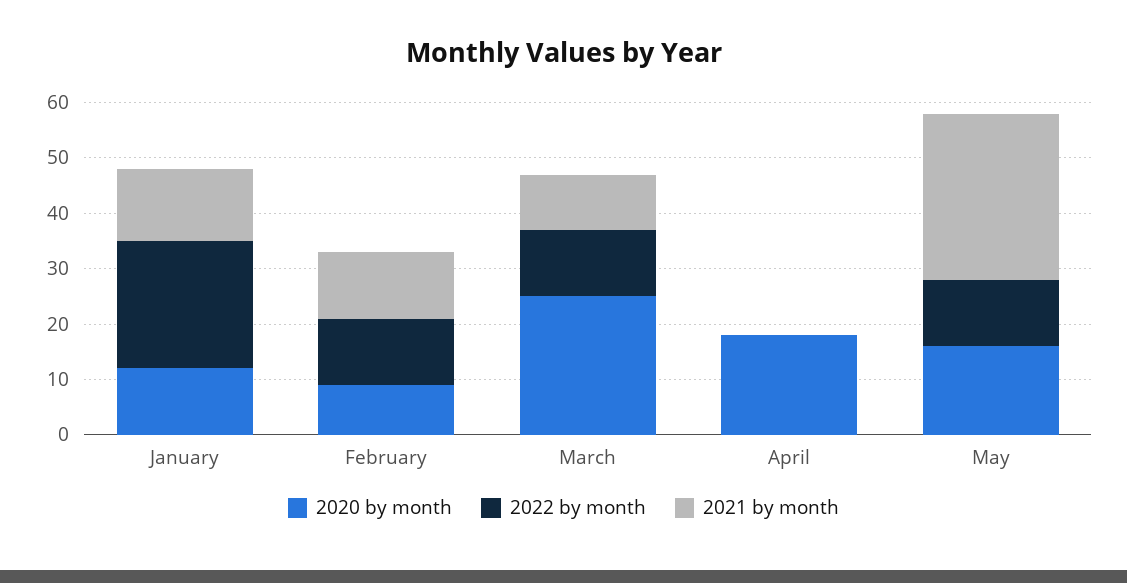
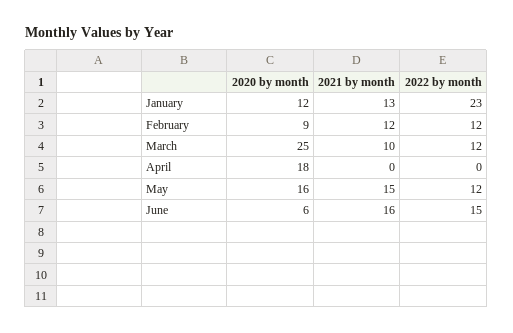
2021 by month, May: 30 -> 15
2020 by month, June: none -> 6
2021 by month, June: none -> 16
2022 by month, June: none -> 15

